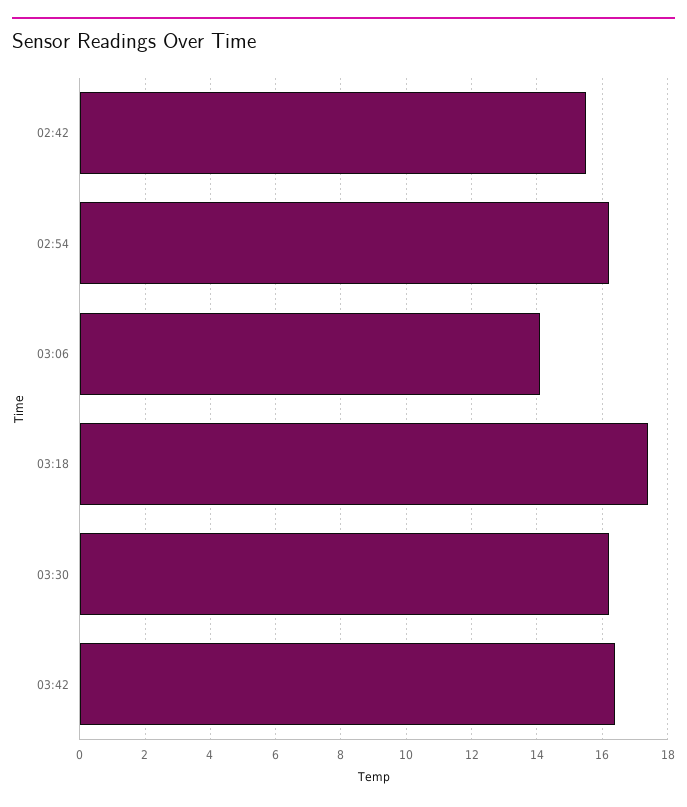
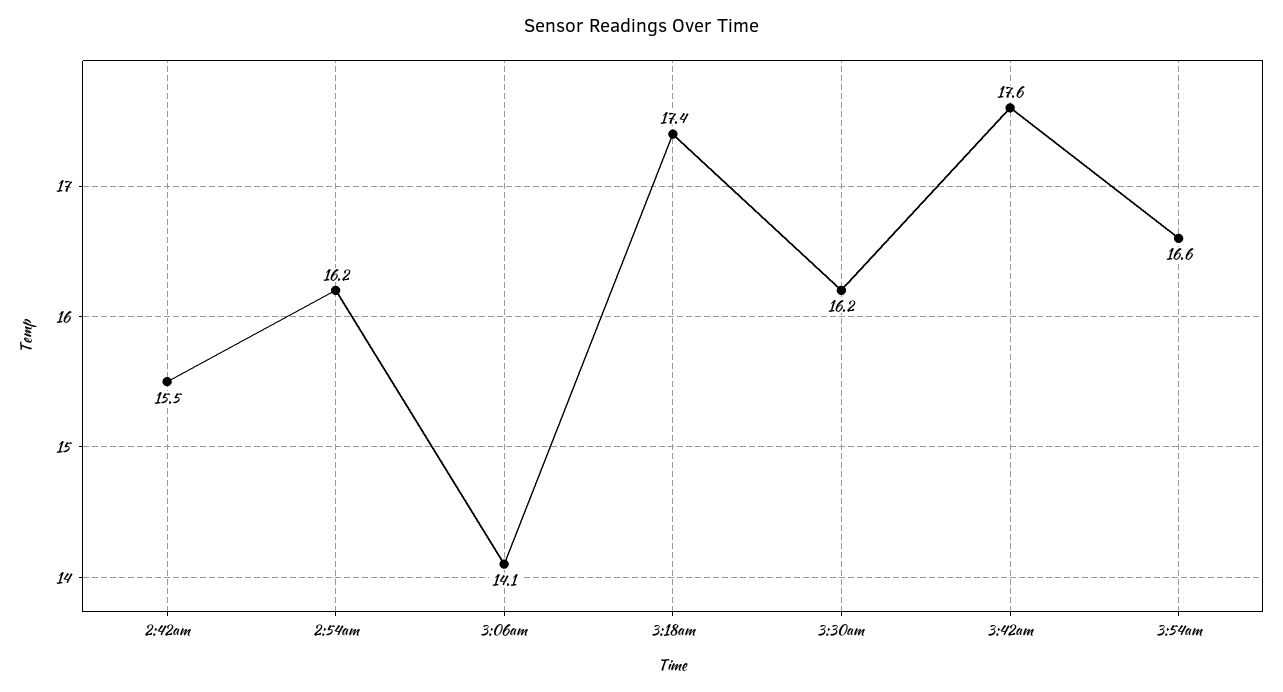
03:42: 16.5 -> 17.6
3:54am: none -> 16.6

